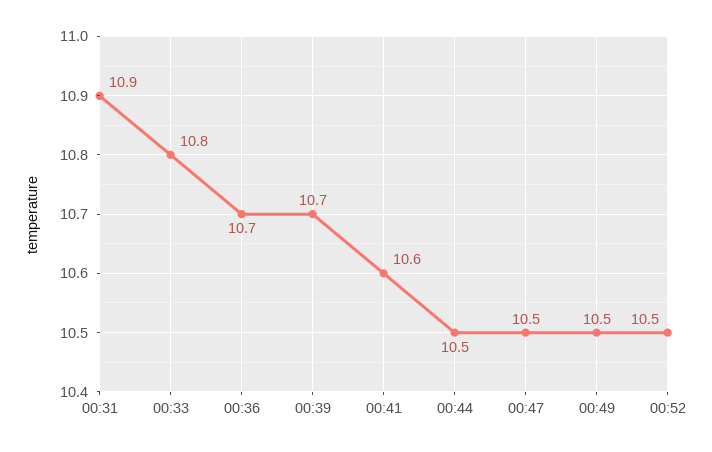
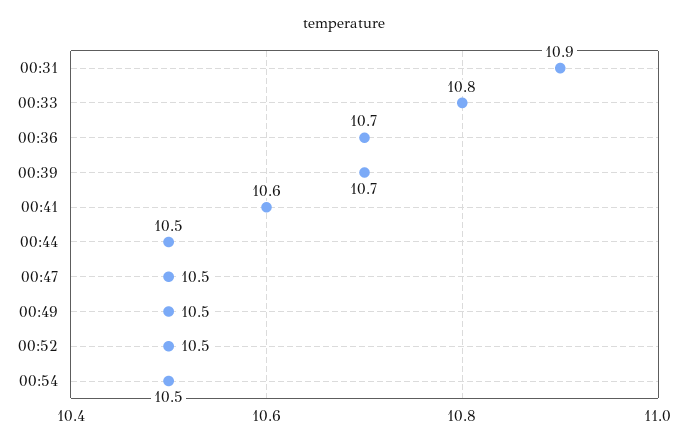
00:54: none -> 10.5

